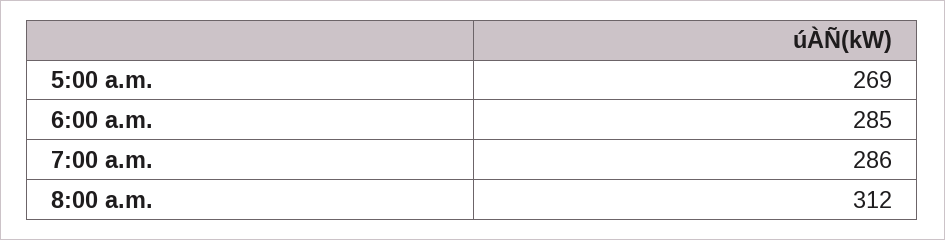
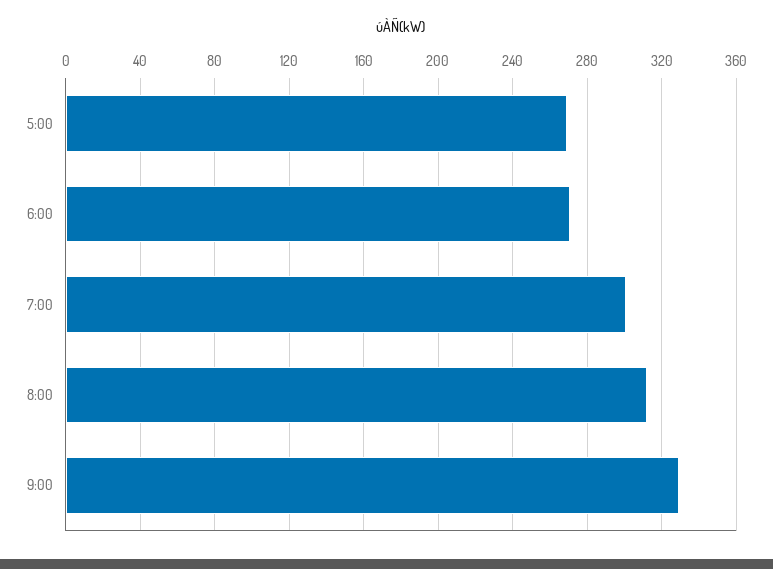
6:00 a.m.: 285 -> 270
7:00 a.m.: 286 -> 300
9:00: none -> 330

